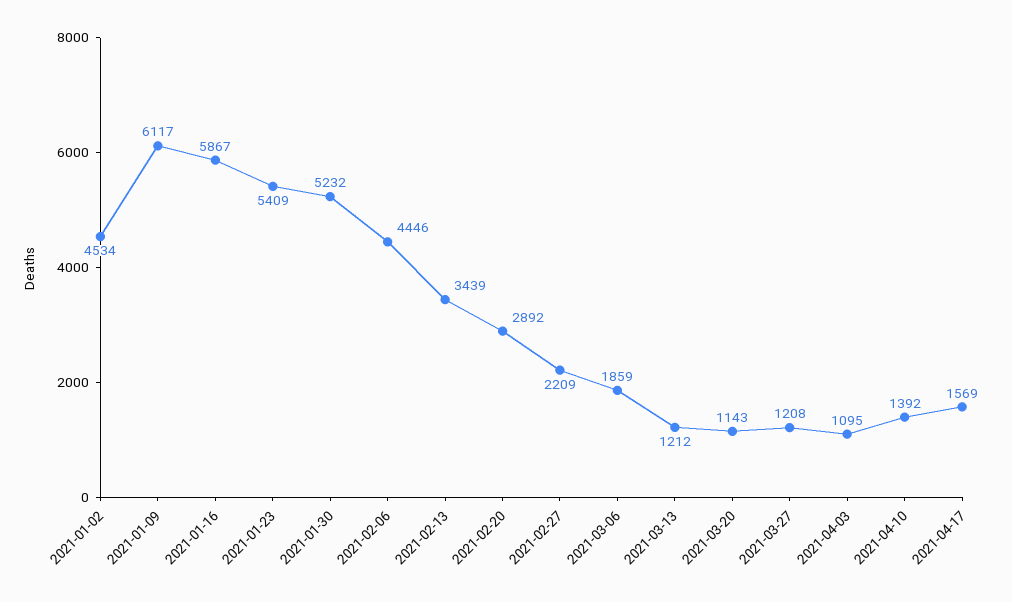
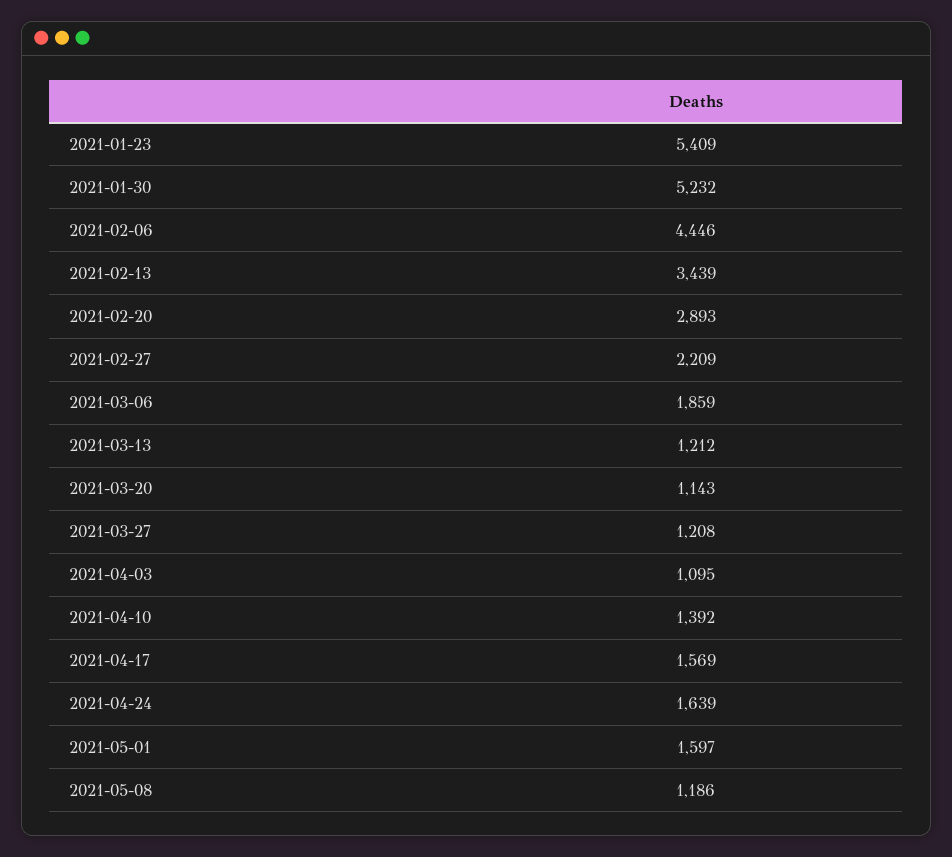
2021-01-02: 4534 -> none
2021-01-09: 6117 -> none
2021-01-16: 5867 -> none
2021-02-20: 2892 -> 2893
2021-04-24: none -> 1639
2021-05-01: none -> 1597
2021-05-08: none -> 1186

